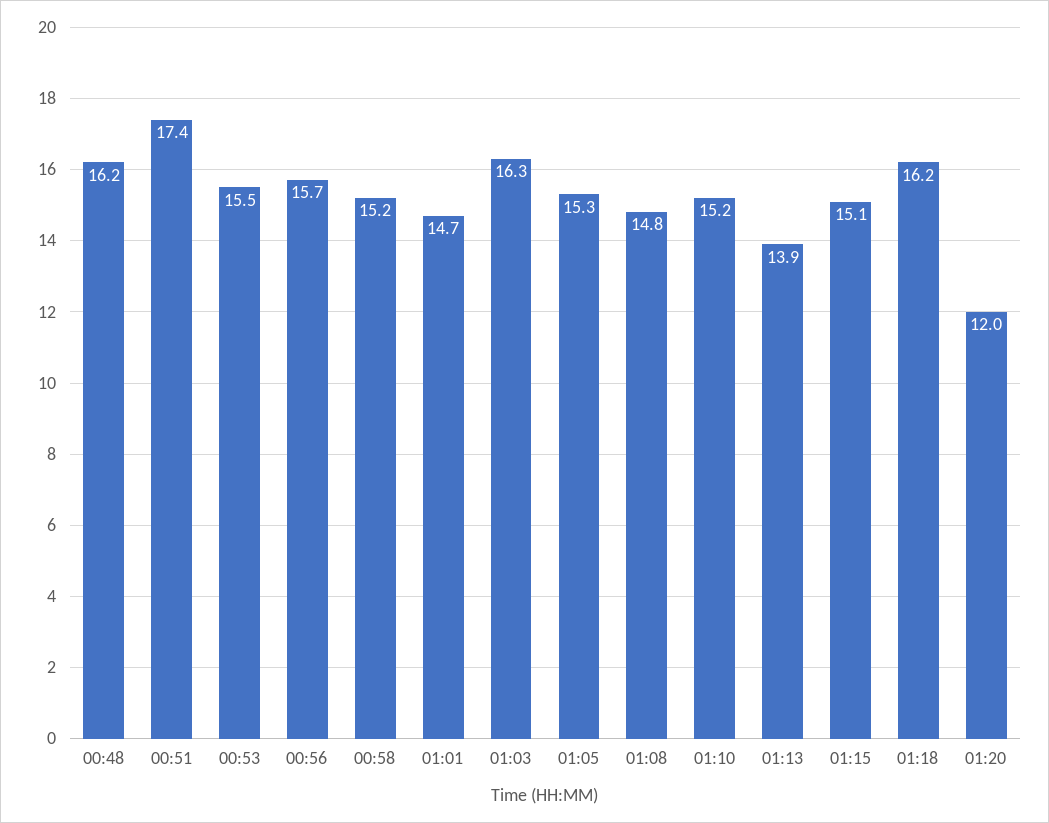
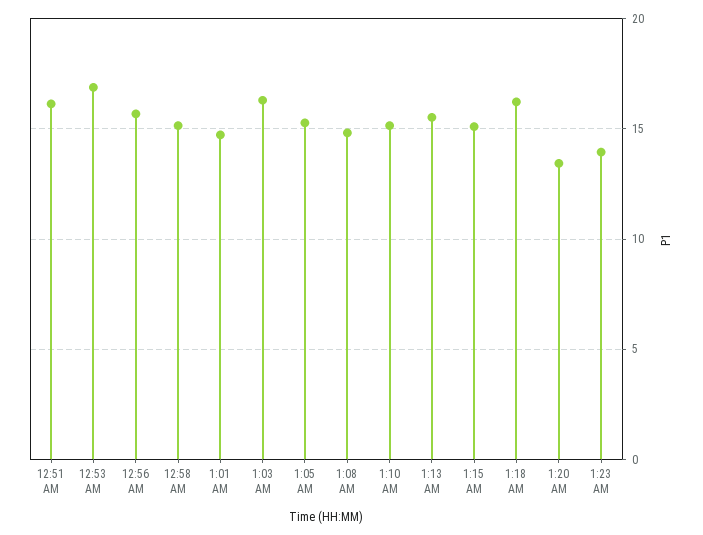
00:48: 16.2 -> none
00:51: 17.4 -> 16
00:53: 15.5 -> 17
01:13: 13.9 -> 15.5
01:20: 12 -> 13.5
1:23 AM: none -> 14

